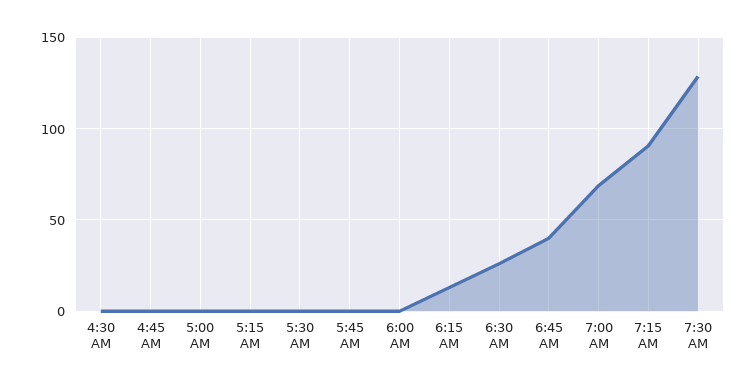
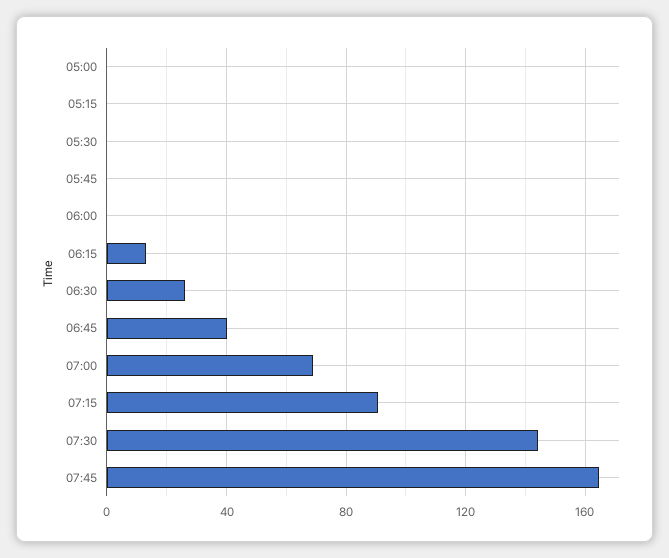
4:30 AM: 0 -> none
4:45 AM: 0 -> none
7:30 AM: 130 -> 145
07:45: none -> 165

